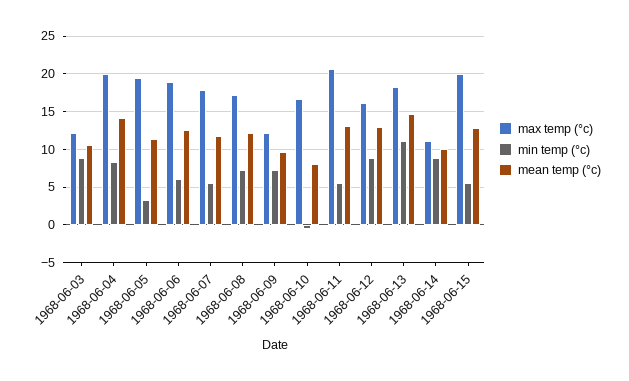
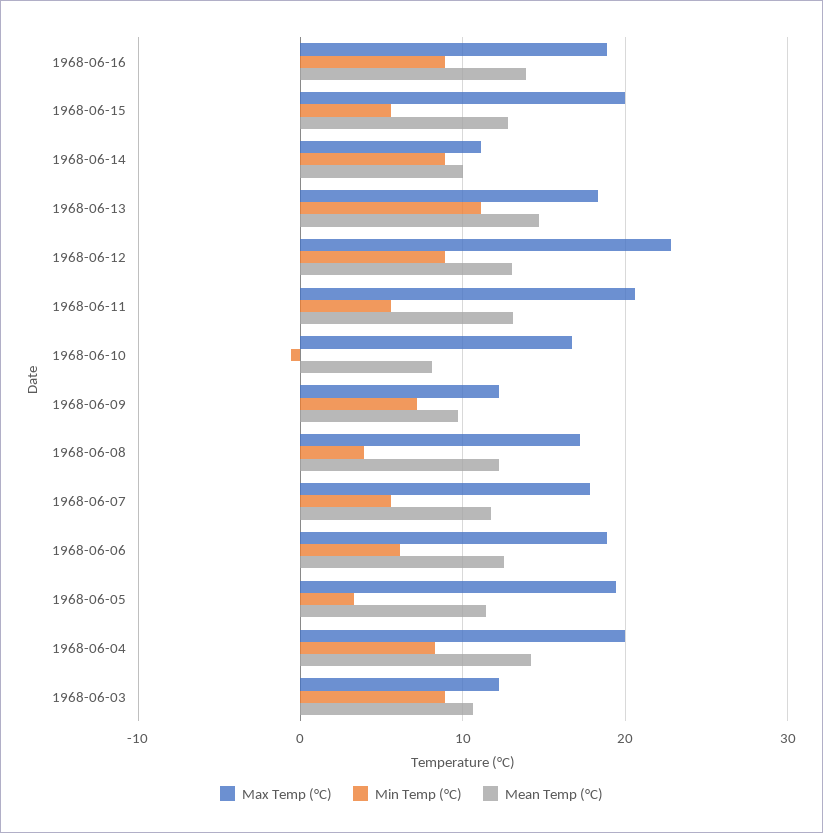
min temp (°c), 1968-06-08: 7 -> 4
max temp (°c), 1968-06-12: 16 -> 23
max temp (°c), 1968-06-16: none -> 19
min temp (°c), 1968-06-16: none -> 9
mean temp (°c), 1968-06-16: none -> 14

